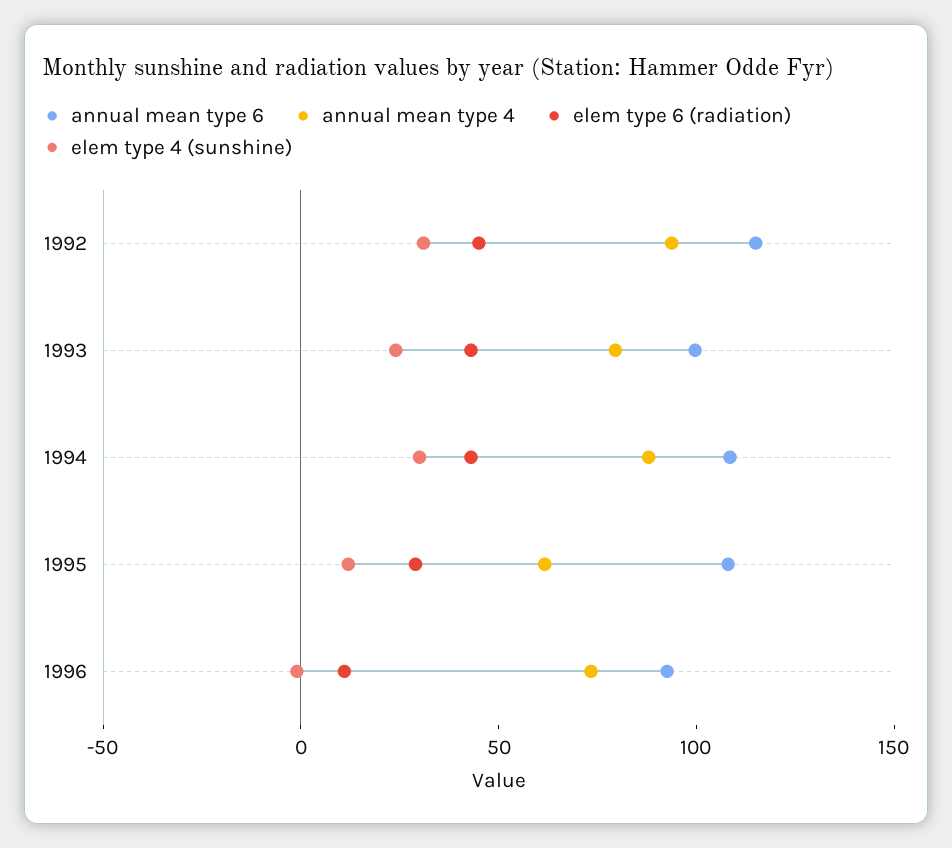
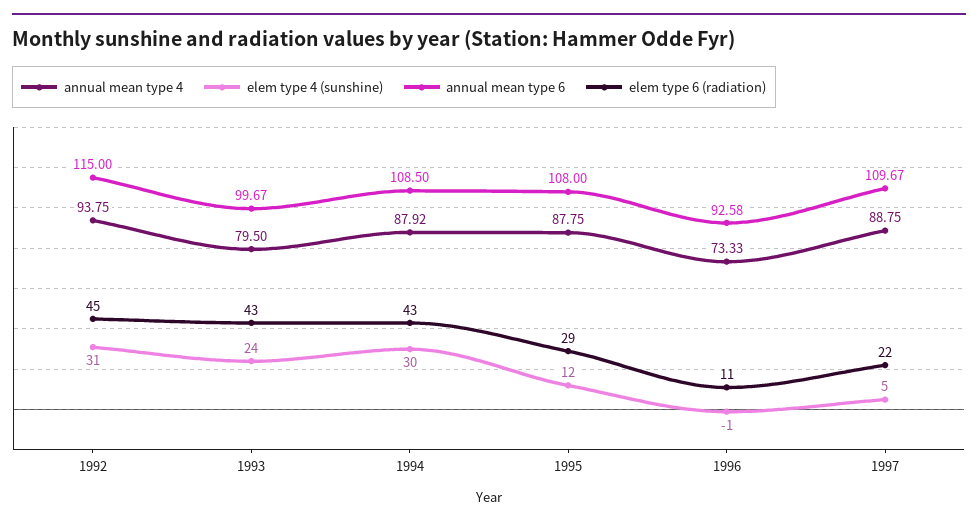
annual mean type 4, 1995: 60 -> 87.75
annual mean type 4, 1997: none -> 88.75
elem type 4 (sunshine), 1997: none -> 5
annual mean type 6, 1997: none -> 109.67
elem type 6 (radiation), 1997: none -> 22

